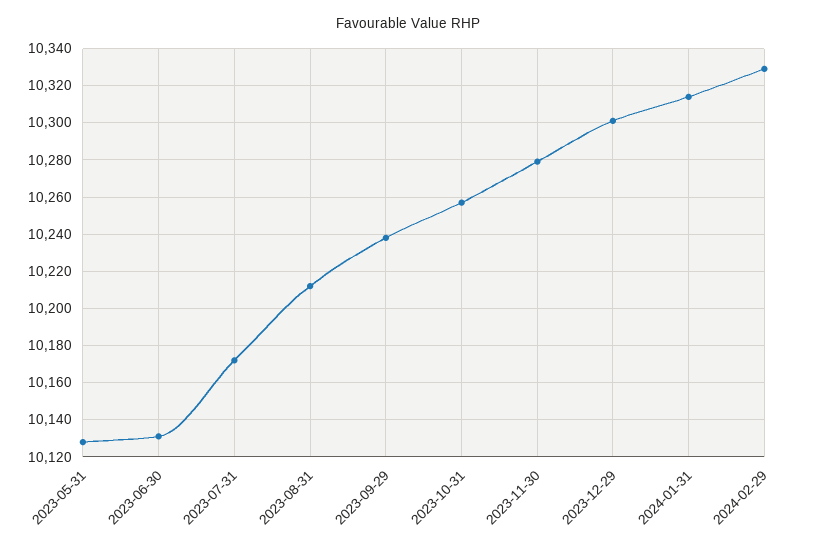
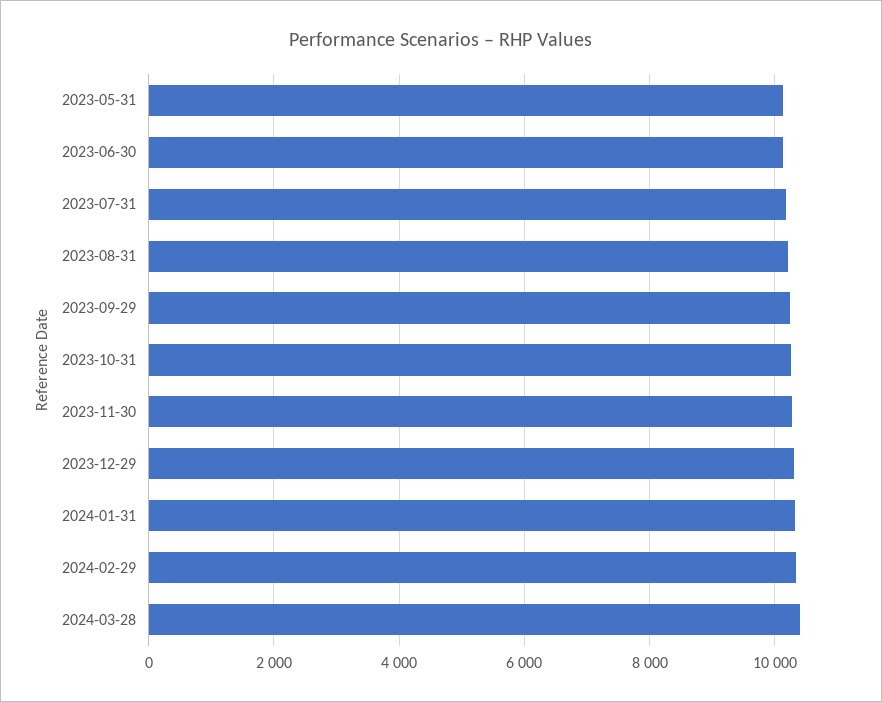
2024-03-28: none -> 10400

